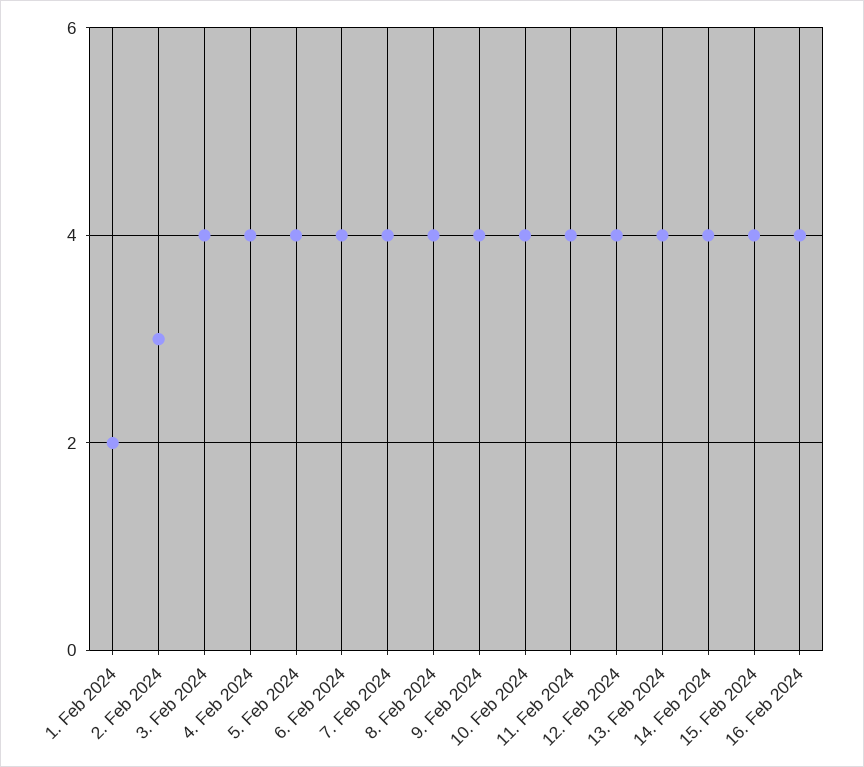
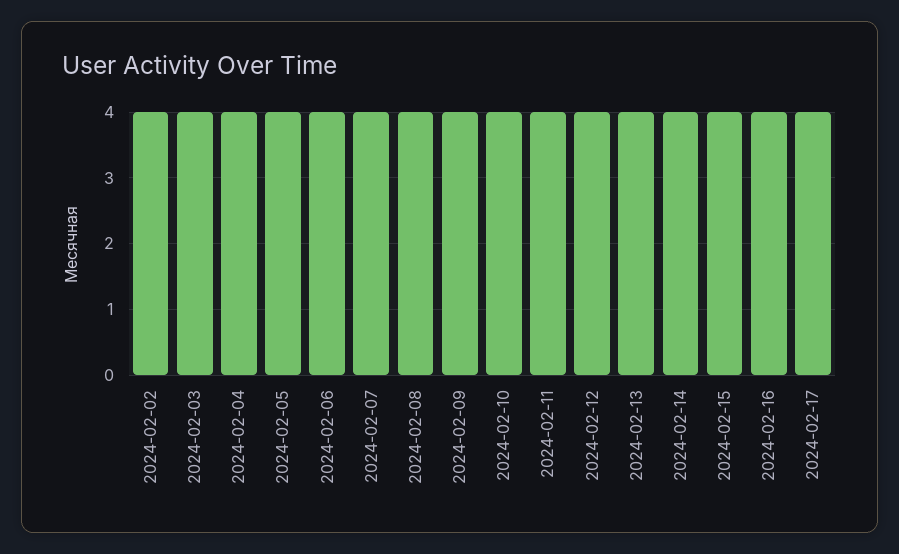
1. Feb 2024: 2 -> none
2. Feb 2024: 3 -> 4
2024-02-17: none -> 4

